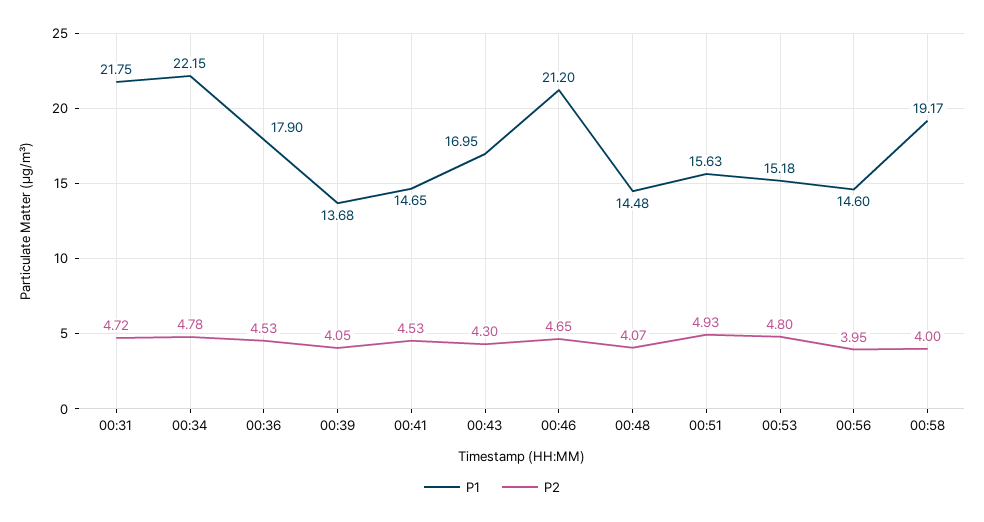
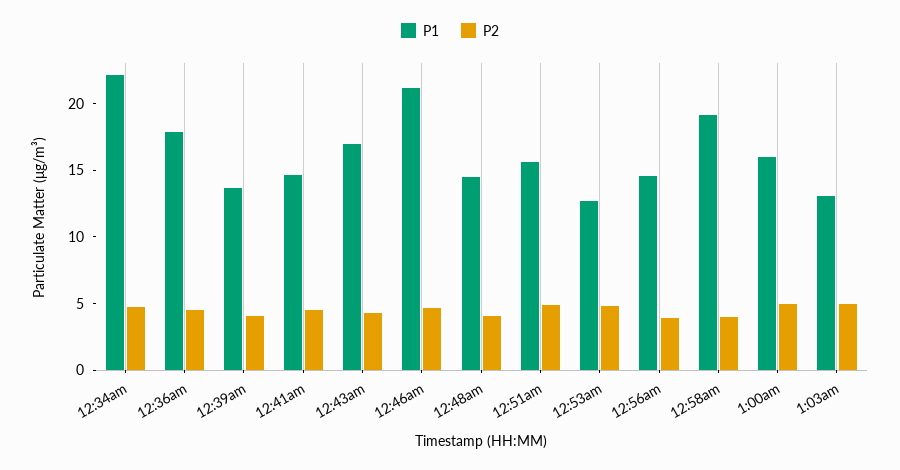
P1, 00:31: 21.75 -> none
P2, 00:31: 4.72 -> none
P1, 00:53: 15.18 -> 13
P1, 1:00am: none -> 16
P2, 1:00am: none -> 5
P1, 1:03am: none -> 13
P2, 1:03am: none -> 5

